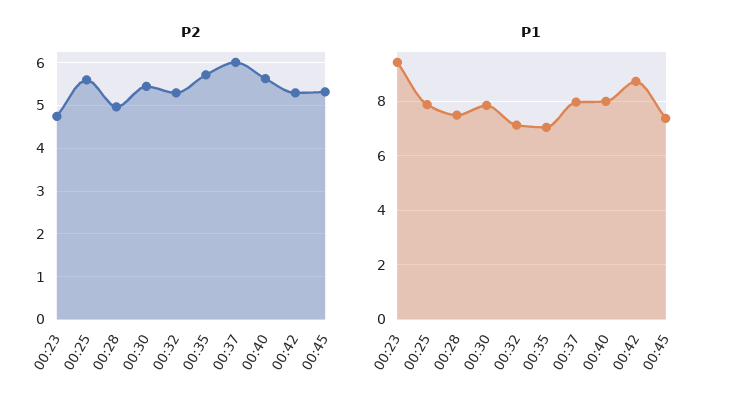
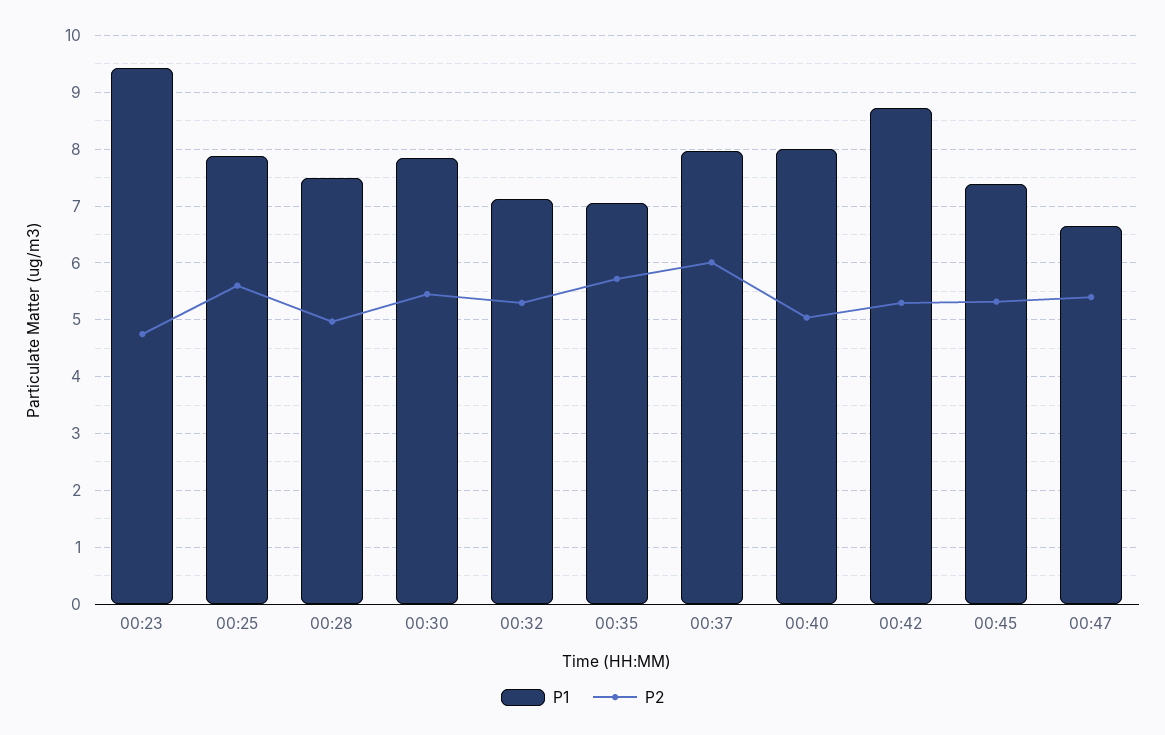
P2, 00:40: 5.6 -> 5
P1, 00:47: none -> 6.6
P2, 00:47: none -> 5.4

